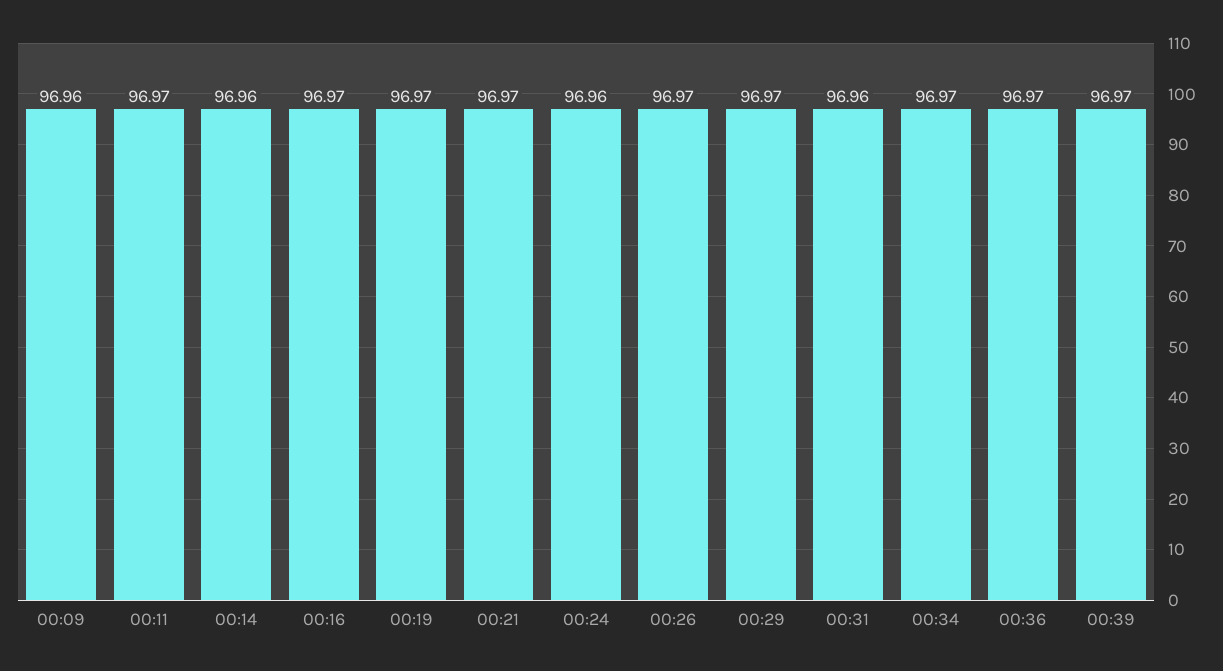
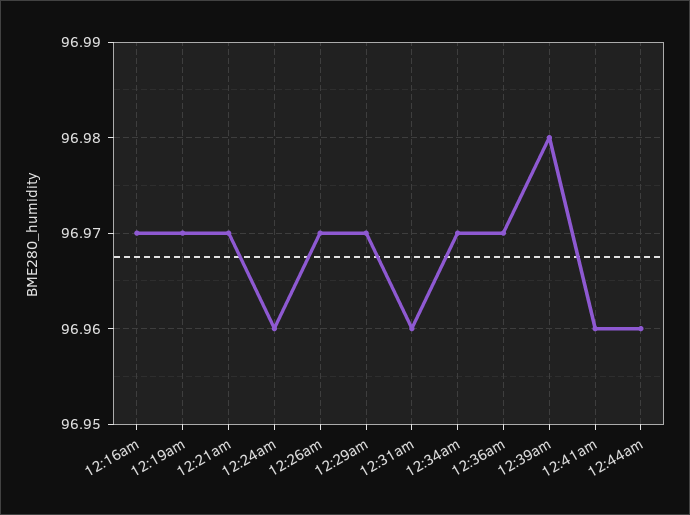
00:09: 96.96 -> none
00:11: 96.97 -> none
00:14: 96.96 -> none
00:39: 96.97 -> 96.98
12:41am: none -> 96.96
12:44am: none -> 96.96

